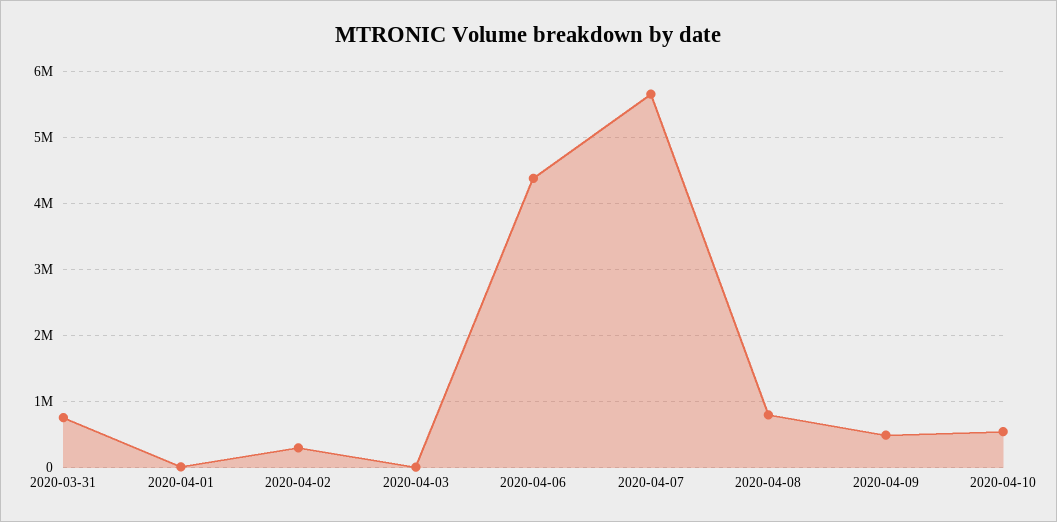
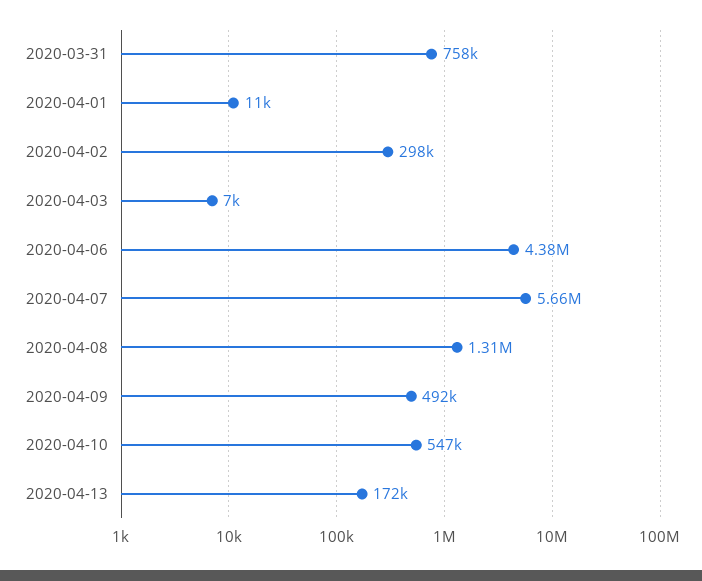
2020-04-08: 800000 -> 1310000
2020-04-13: none -> 172000

